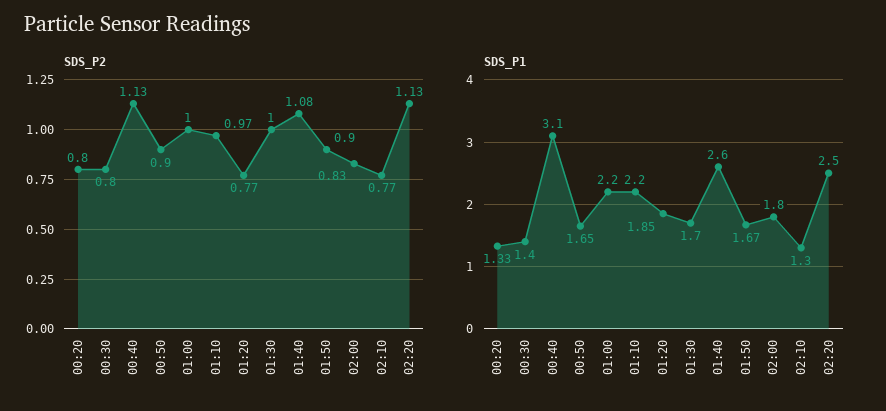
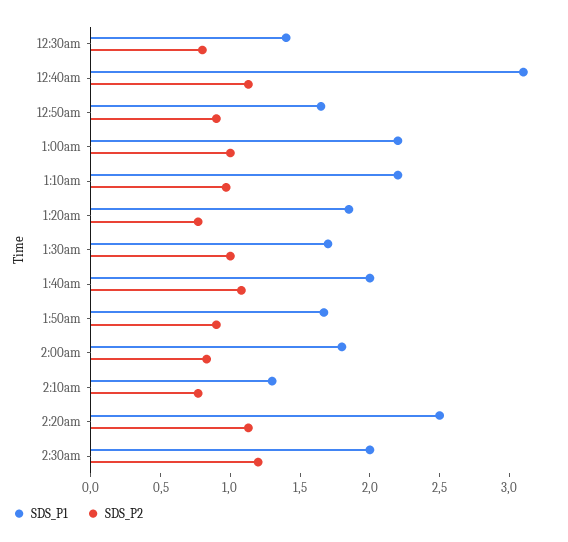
SDS_P2, 00:20: 0.8 -> none
SDS_P1, 00:20: 1.33 -> none
SDS_P1, 01:40: 2.6 -> 2
SDS_P1, 2:30am: none -> 2
SDS_P2, 2:30am: none -> 1.2

